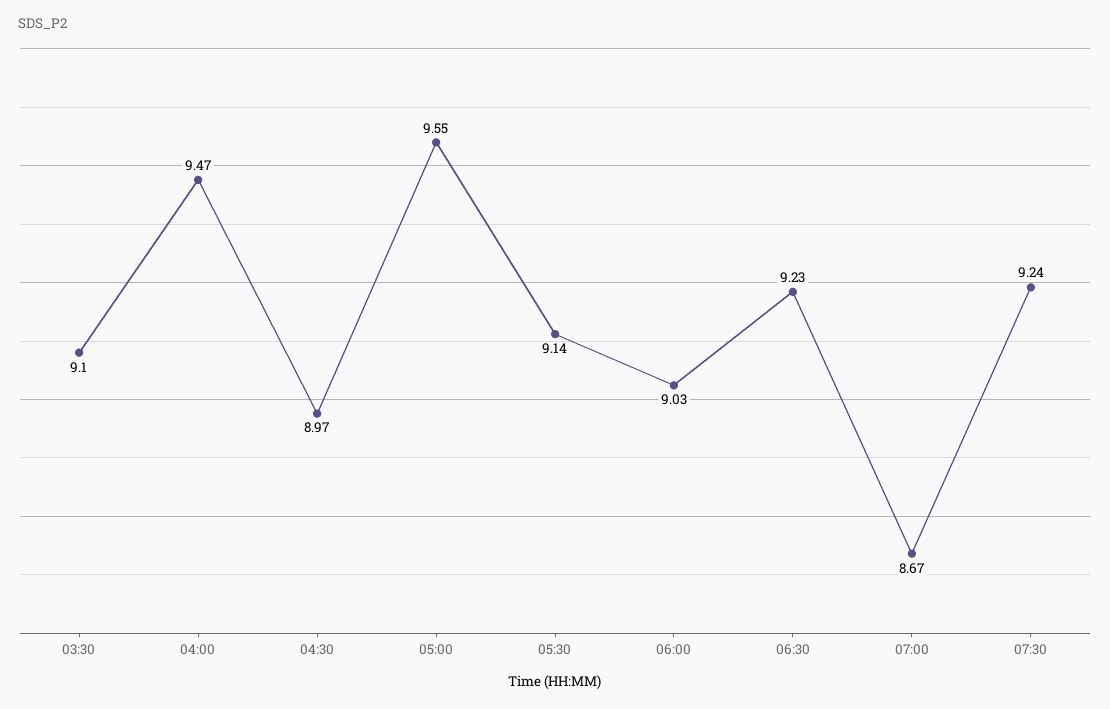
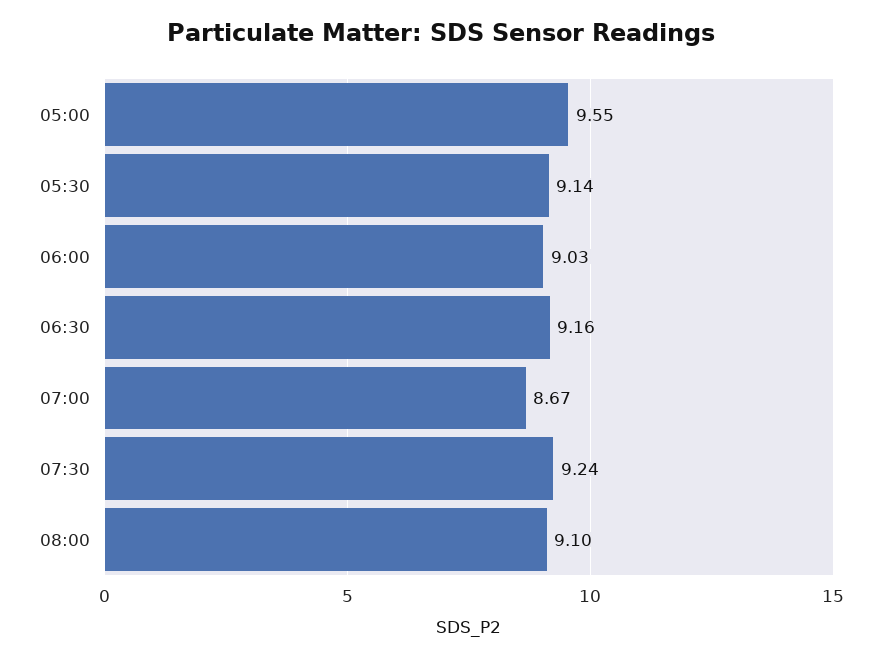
03:30: 9.1 -> none
04:00: 9.47 -> none
04:30: 8.97 -> none
06:30: 9.23 -> 9.16
08:00: none -> 9.1

